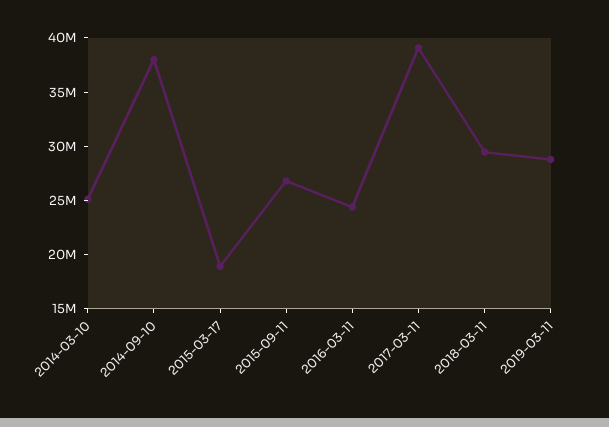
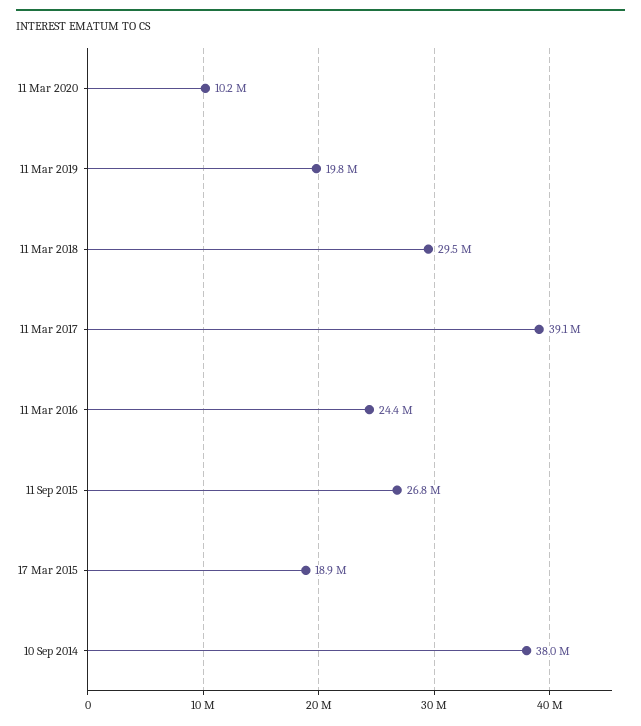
2014-03-10: 25000000 -> none
2019-03-11: 29000000 -> 19800000
11 Mar 2020: none -> 10200000

